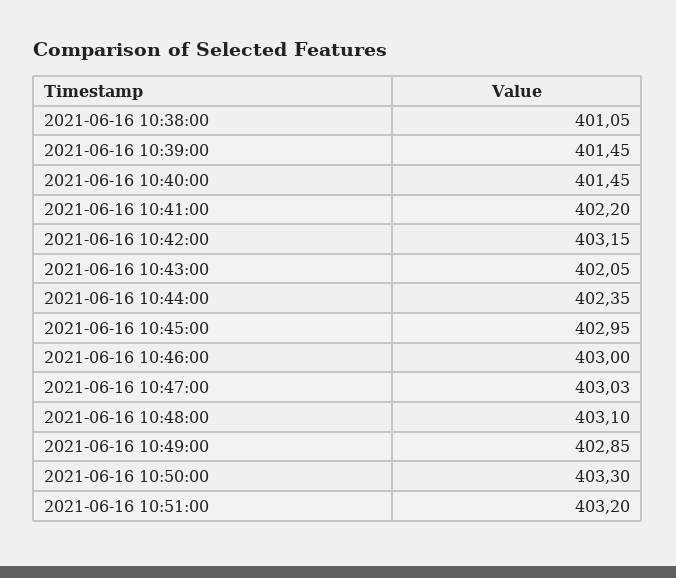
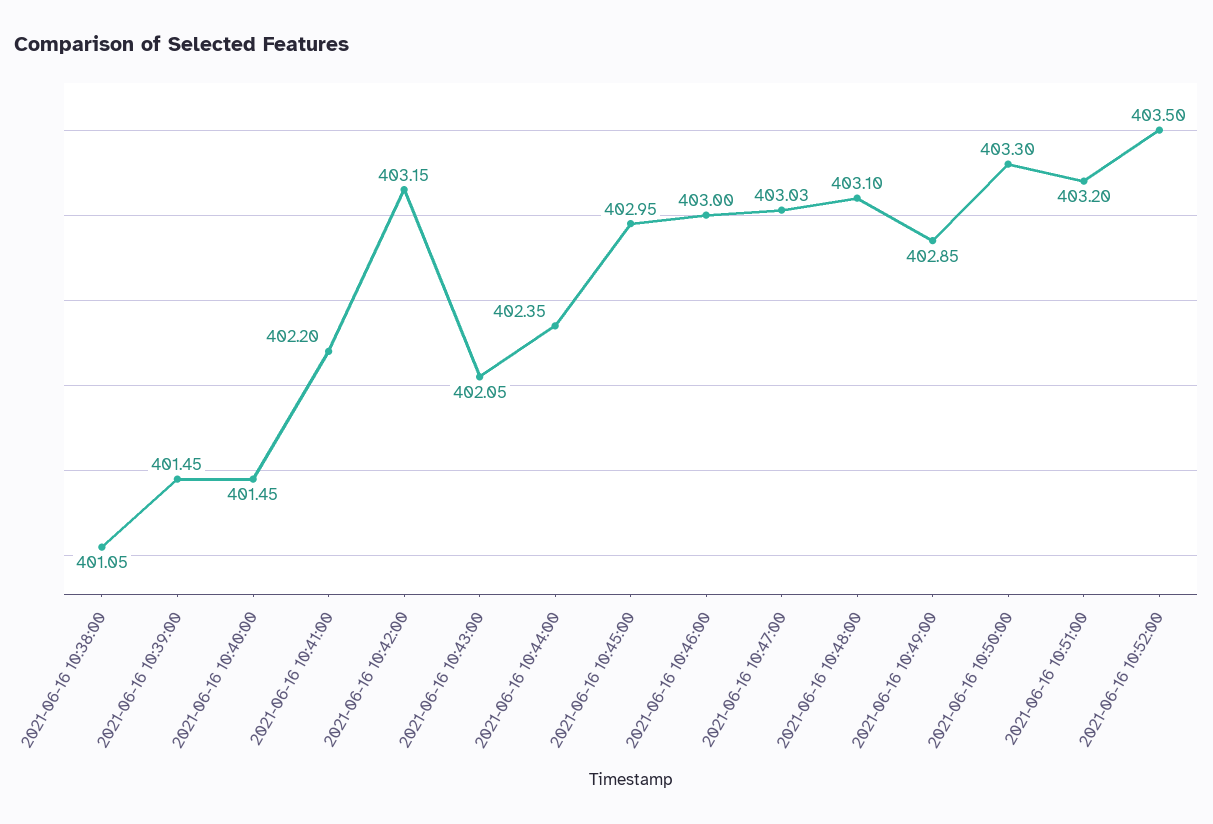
2021-06-16 10:52:00: none -> 403.5

